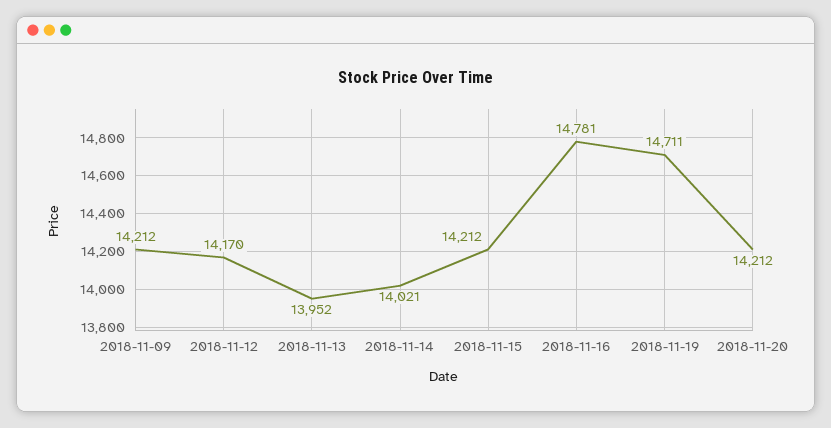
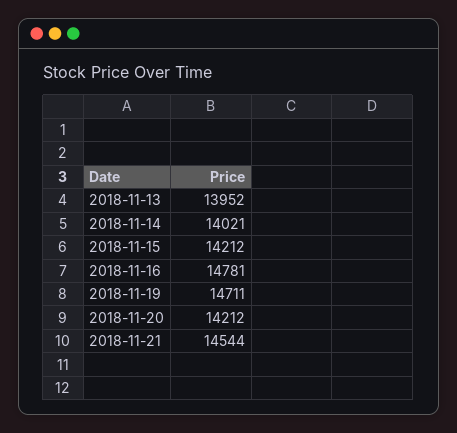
2018-11-09: 14212 -> none
2018-11-12: 14170 -> none
2018-11-21: none -> 14544

